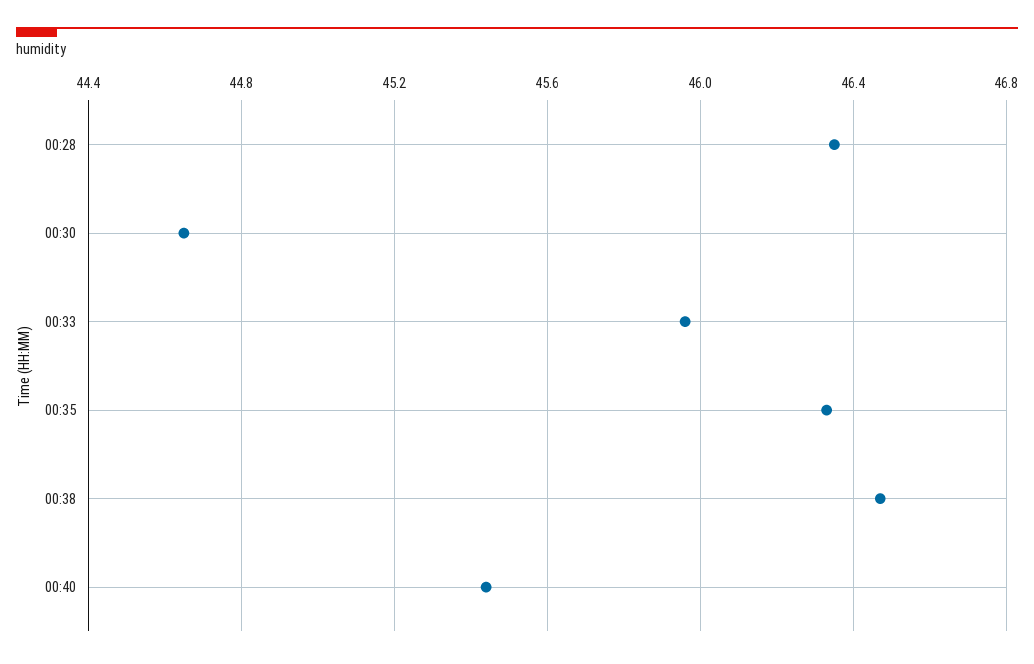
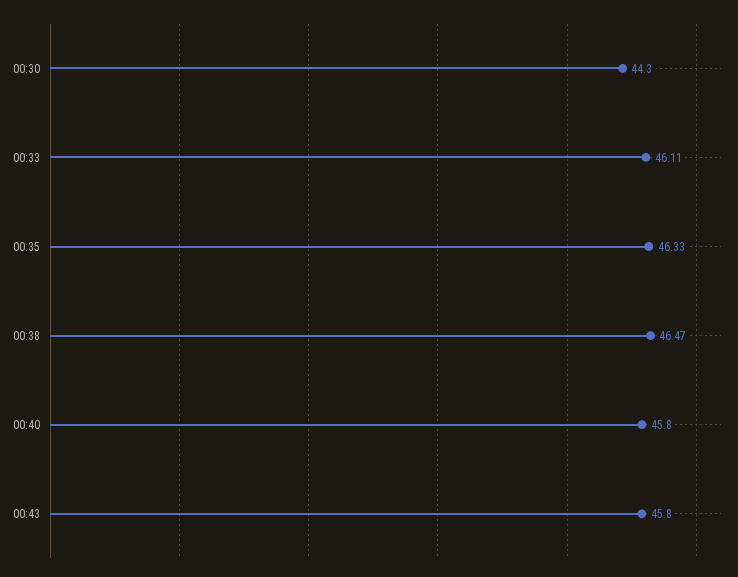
00:28: 46.35 -> none
00:30: 44.65 -> 44.3
00:33: 45.95 -> 46.11
00:40: 45.45 -> 45.8
00:43: none -> 45.8

